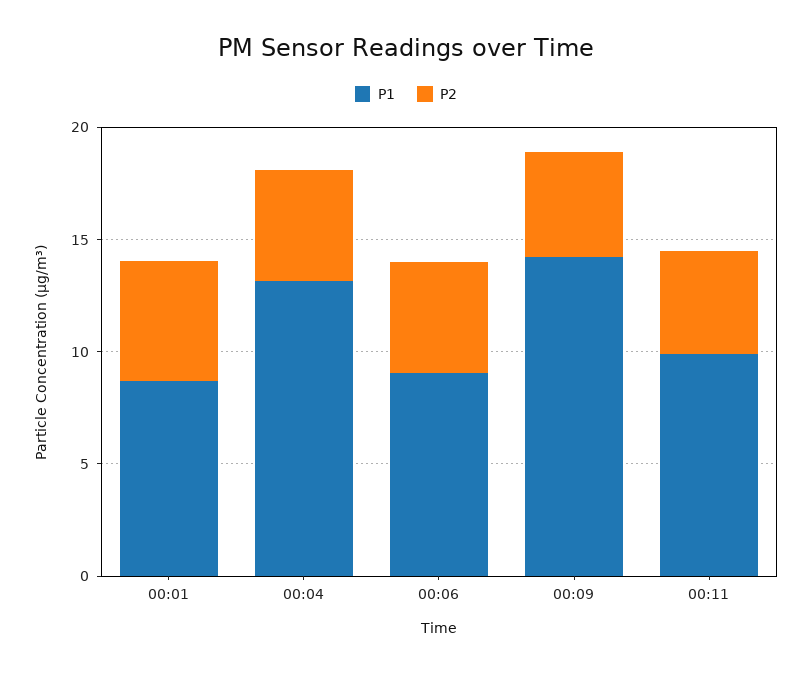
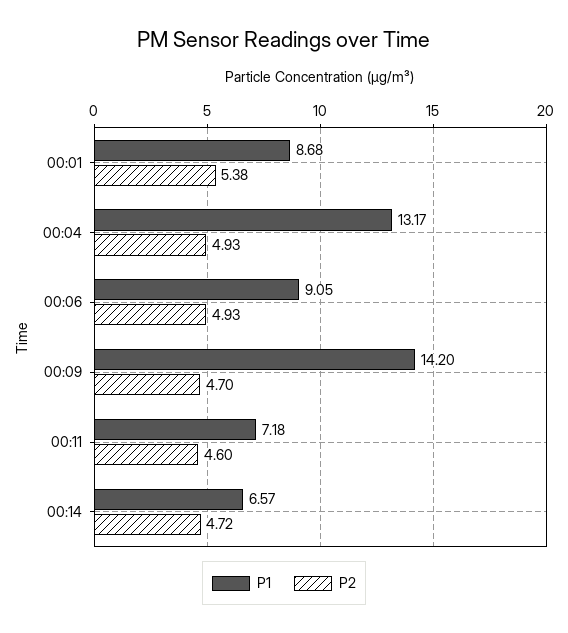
P1, 00:11: 10 -> 7.18
P1, 00:14: none -> 6.57
P2, 00:14: none -> 4.72

